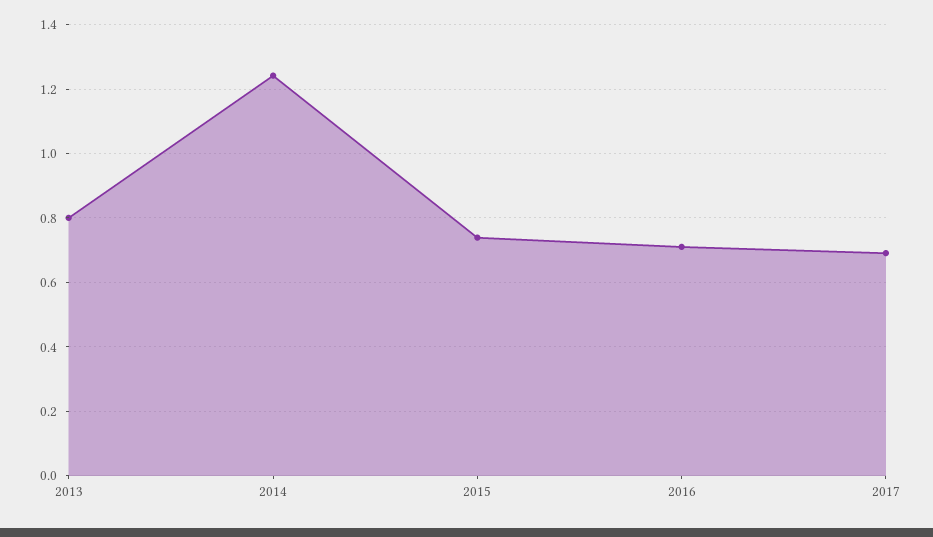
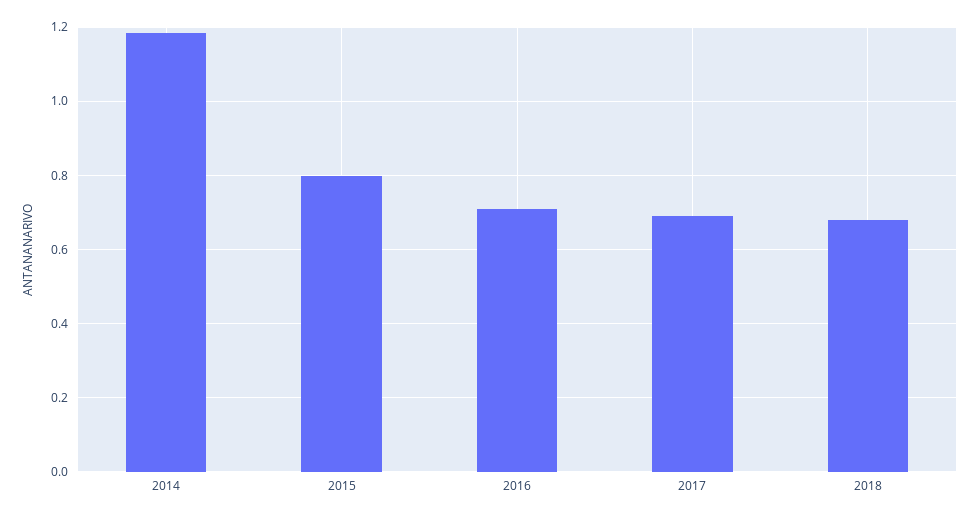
2013: 0.8 -> none
2014: 1.24 -> 1.18
2015: 0.74 -> 0.8
2018: none -> 0.68

